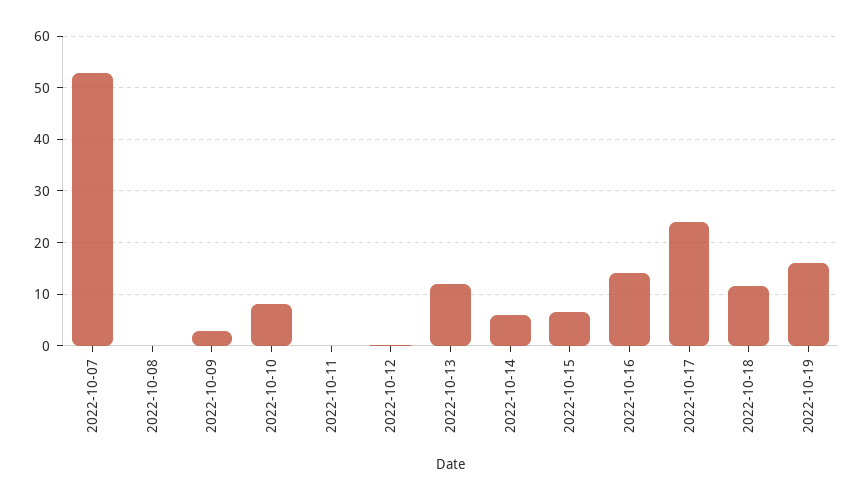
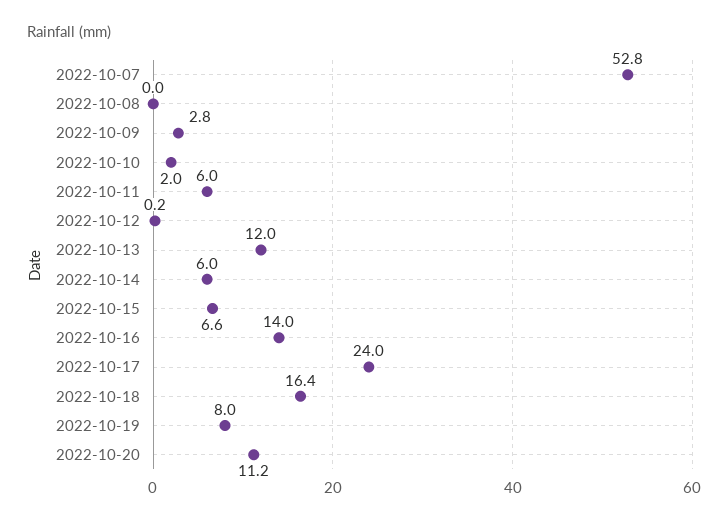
2022-10-10: 8 -> 2
2022-10-11: 0 -> 6
2022-10-18: 12 -> 16.4
2022-10-19: 16 -> 8
2022-10-20: none -> 11.2

